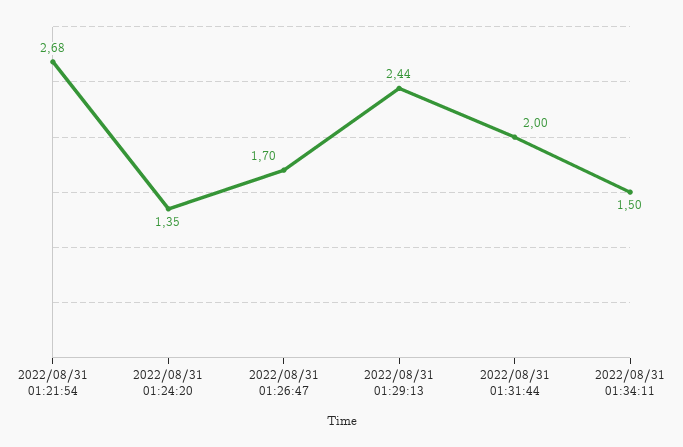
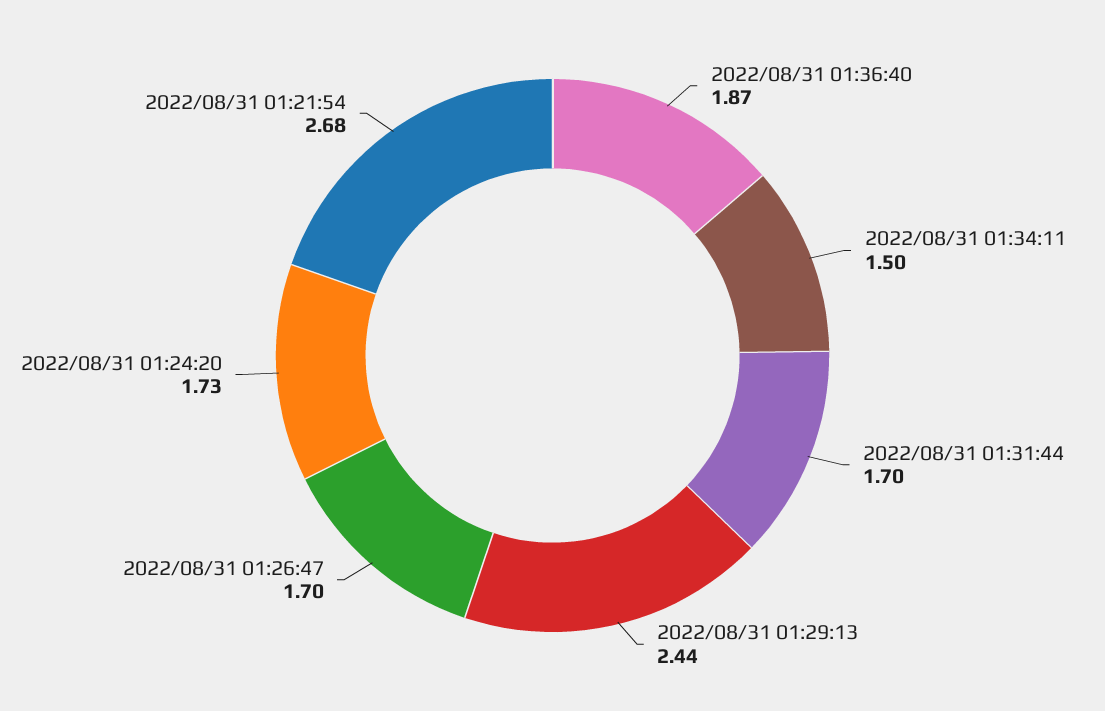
2022/08/31 01:24:20: 1.35 -> 1.73
2022/08/31 01:31:44: 2 -> 1.7
2022/08/31 01:36:40: none -> 1.87

